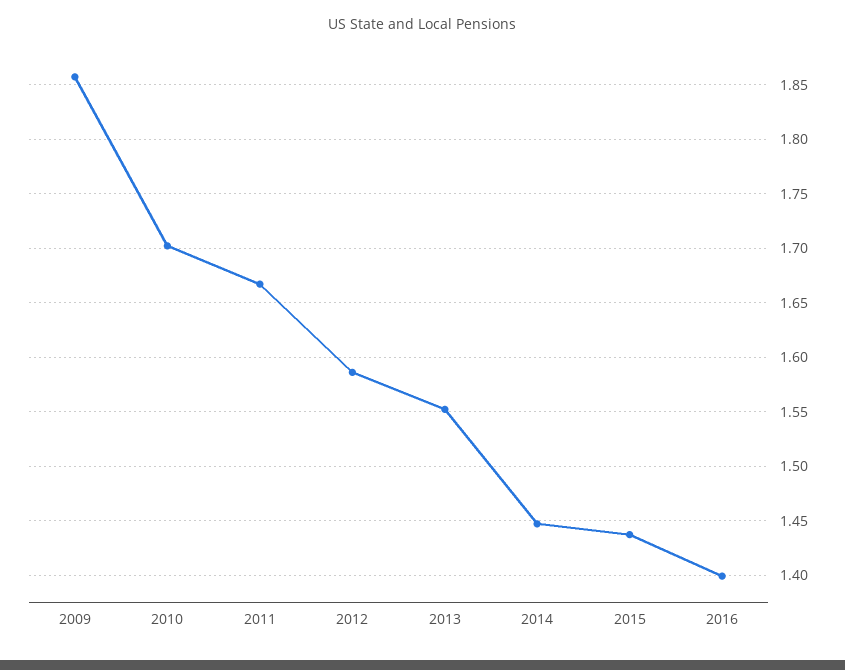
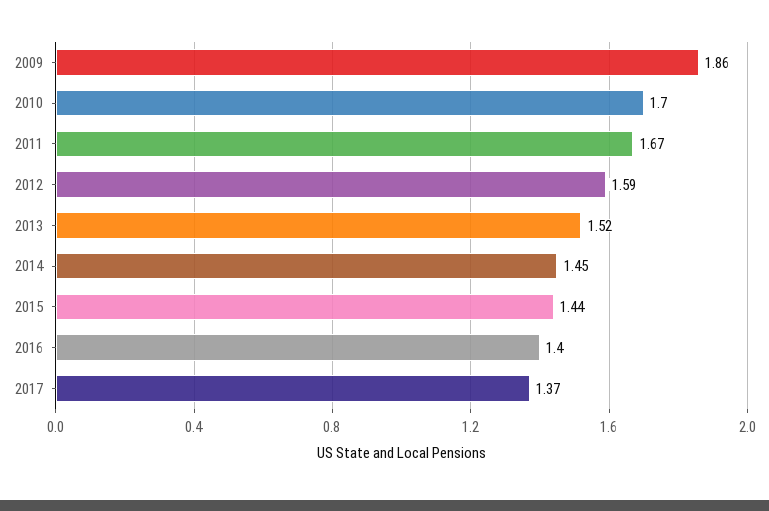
2013: 1.55 -> 1.52
2017: none -> 1.37

